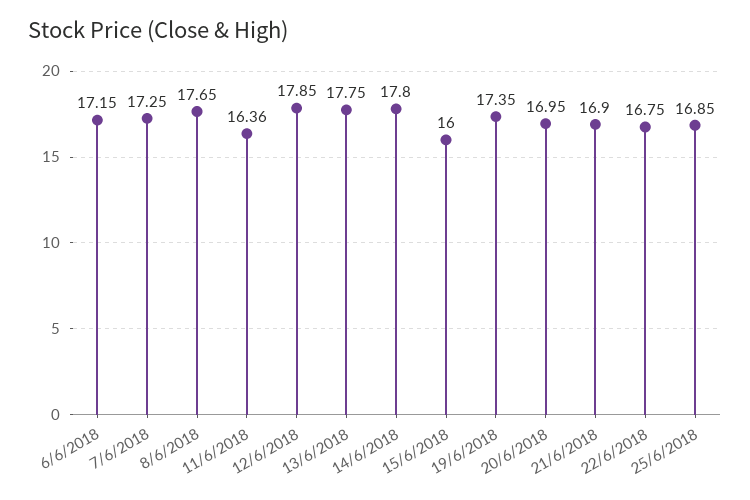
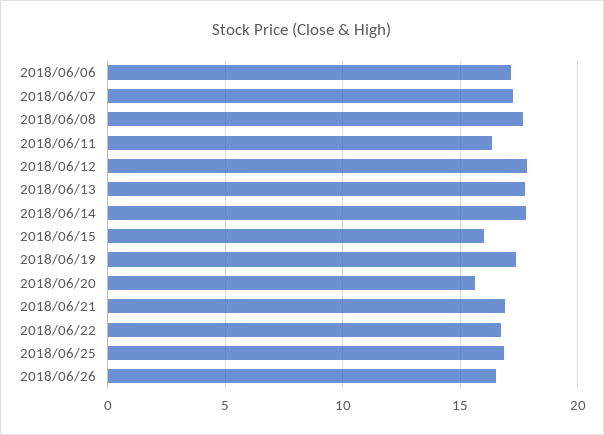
20/6/2018: 16.95 -> 15.5
2018/06/26: none -> 16.5

